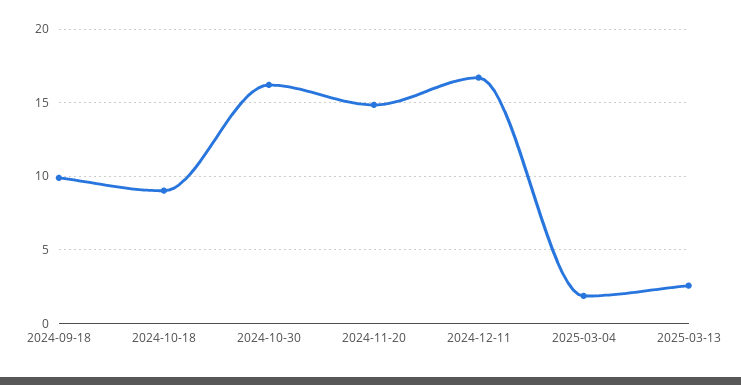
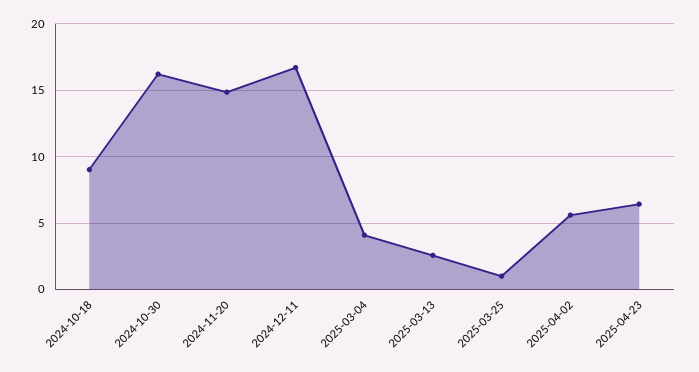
2024-09-18: 10 -> none
2025-03-04: 2 -> 4
2025-03-25: none -> 1
2025-04-02: none -> 5.5
2025-04-23: none -> 6.5

